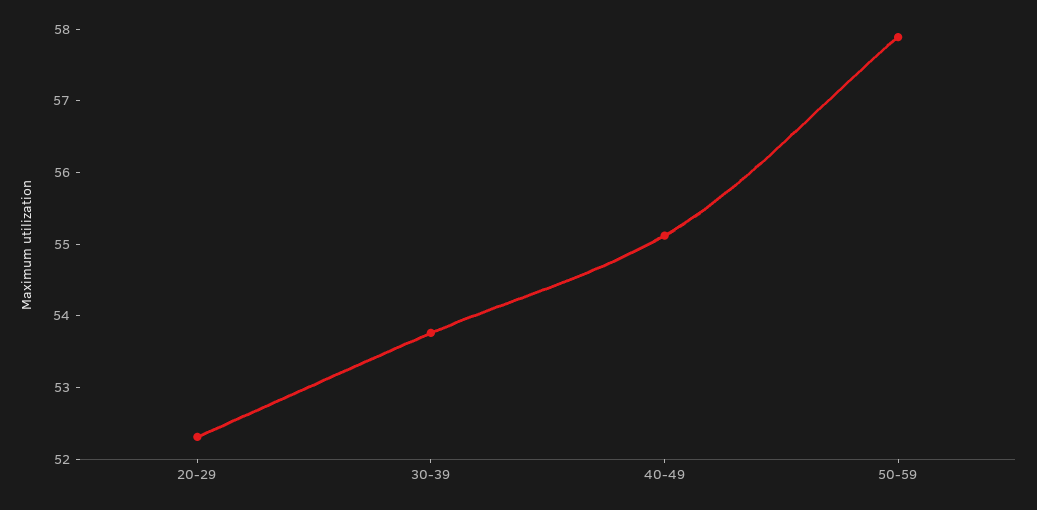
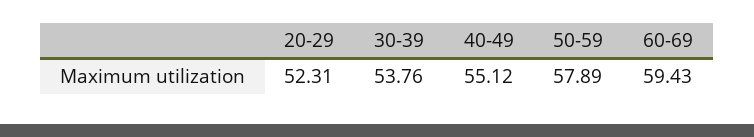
60-69: none -> 59.43

